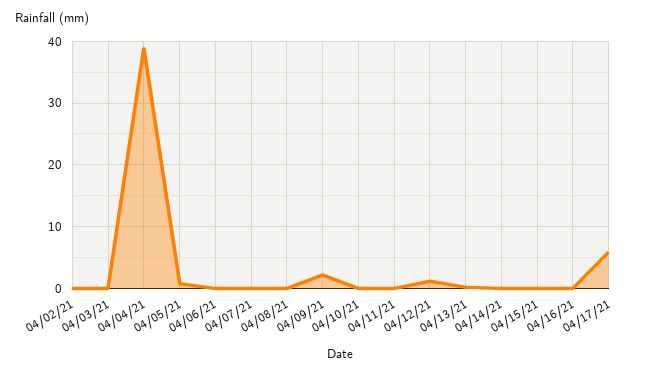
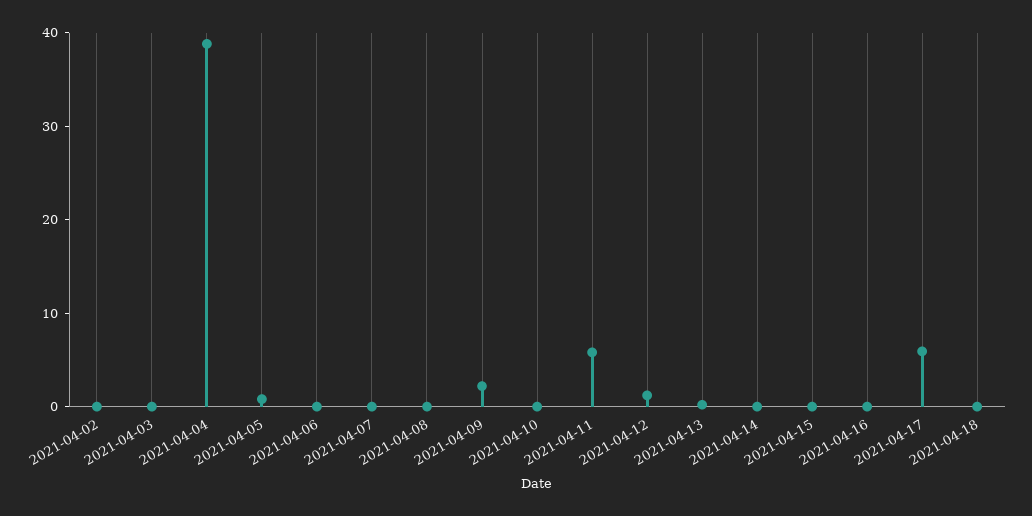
04/11/21: 0 -> 6
2021-04-18: none -> 0

